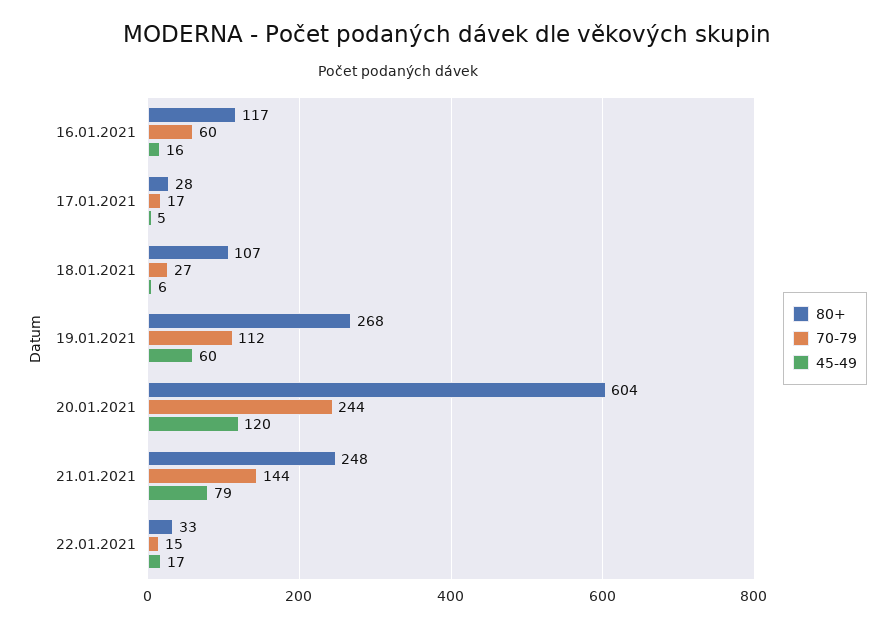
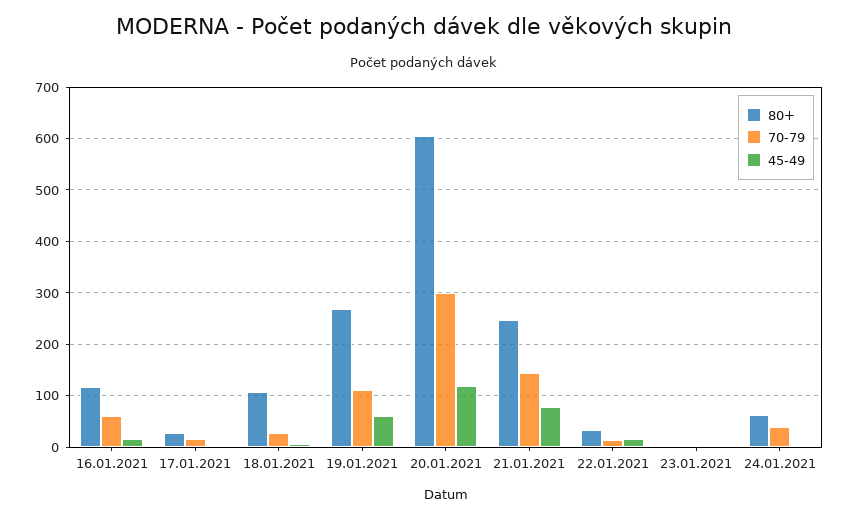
70-79, 20.01.2021: 244 -> 300
80+, 23.01.2021: none -> 0
70-79, 23.01.2021: none -> 0
45-49, 23.01.2021: none -> 0
80+, 24.01.2021: none -> 60
70-79, 24.01.2021: none -> 40
45-49, 24.01.2021: none -> 0

